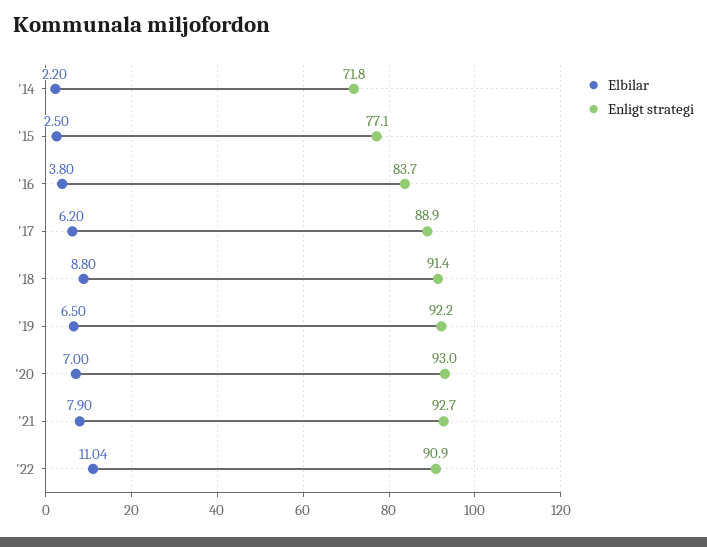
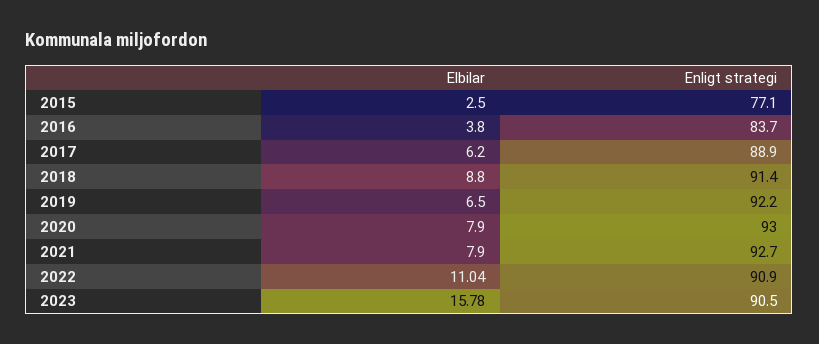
Elbilar, '14: 2.2 -> none
Enligt strategi, '14: 71.8 -> none
Elbilar, '20: 7 -> 7.9
Elbilar, 2023: none -> 15.78
Enligt strategi, 2023: none -> 90.5

